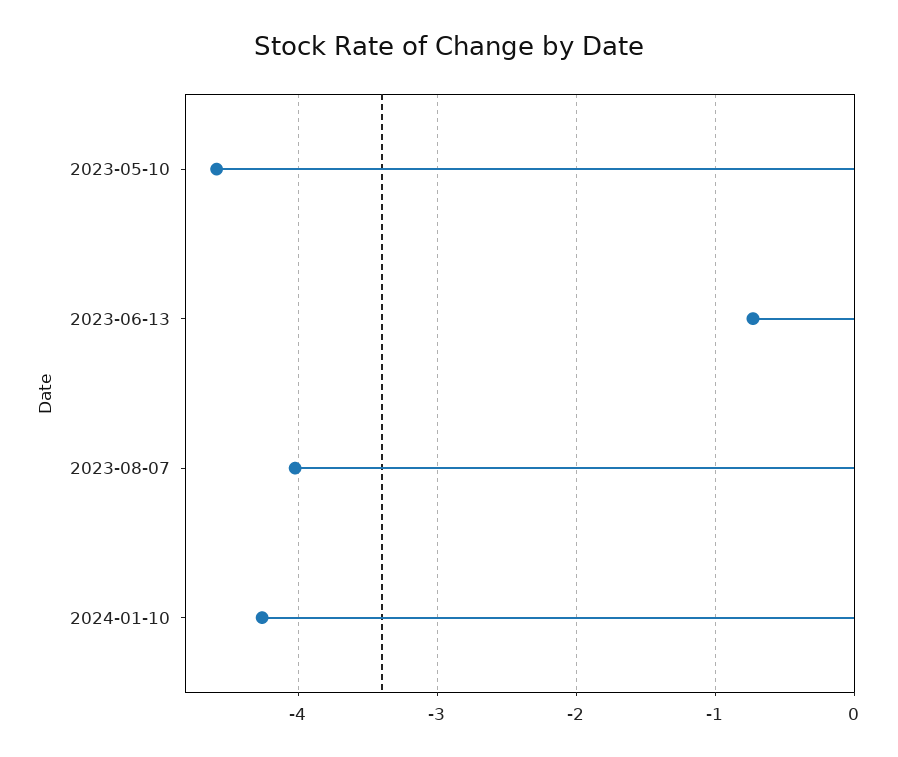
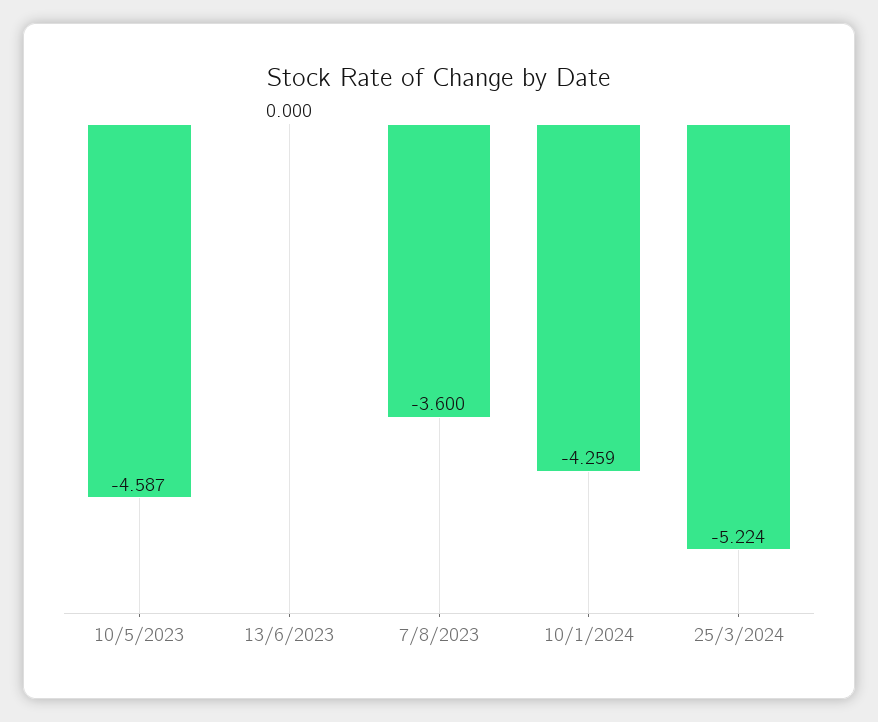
2023-06-13: -0.7 -> 0
2023-08-07: -4 -> -3.6
25/3/2024: none -> -5.224

